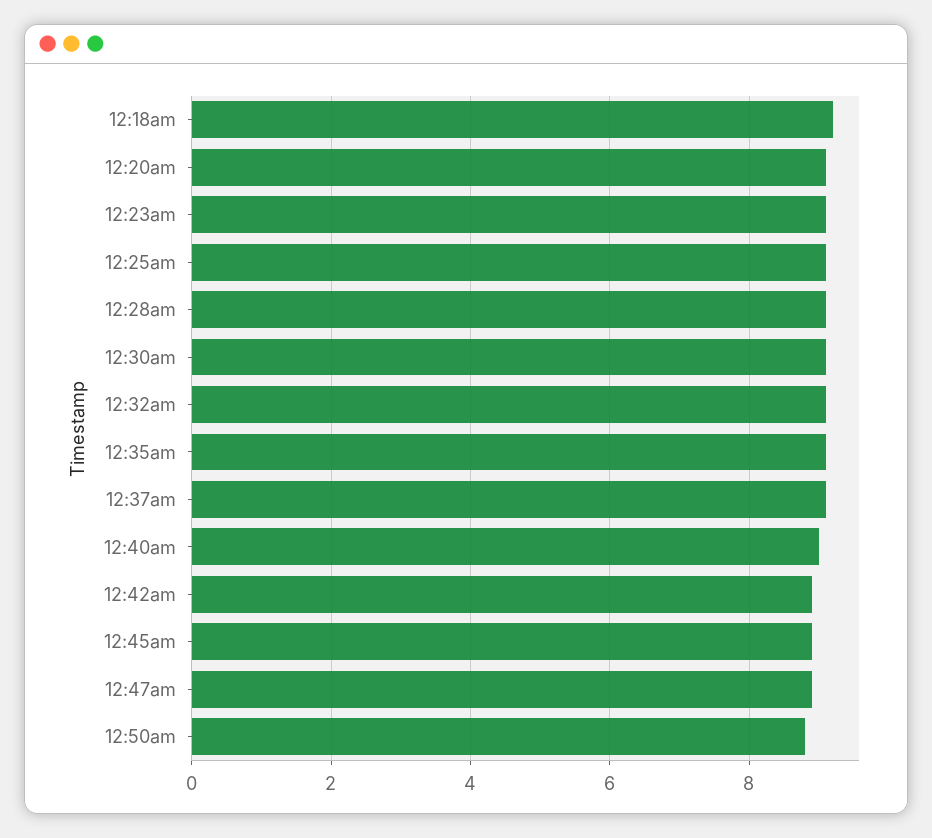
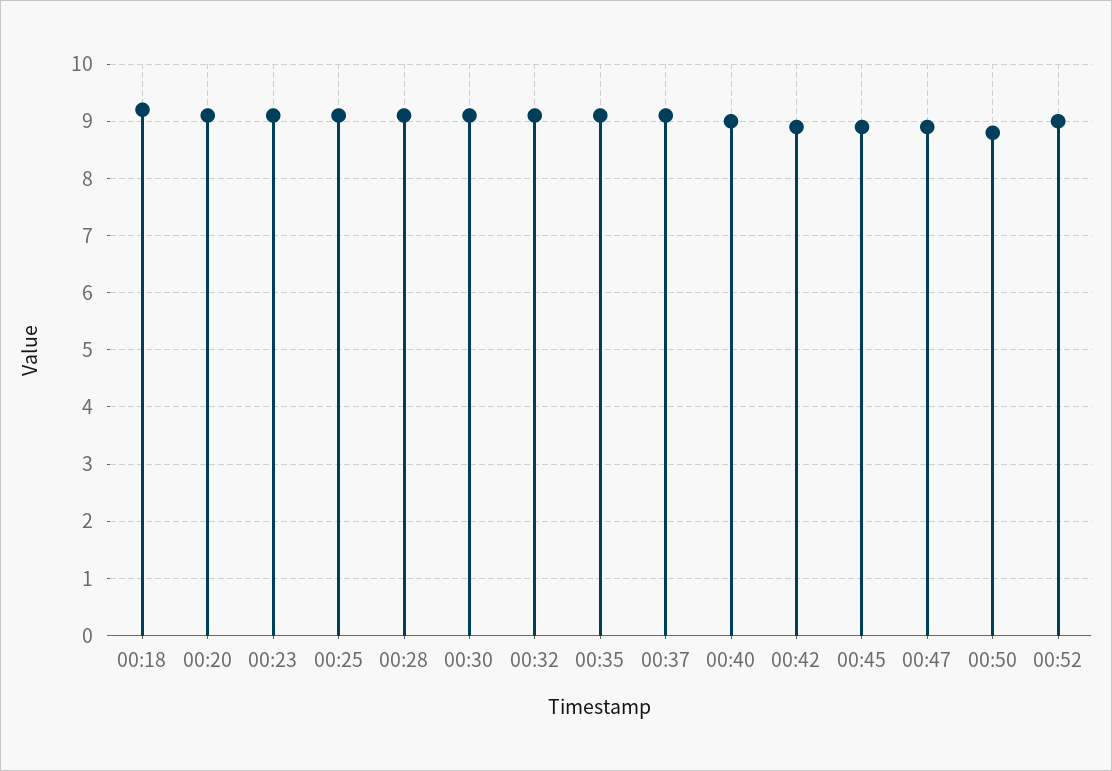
00:52: none -> 9

